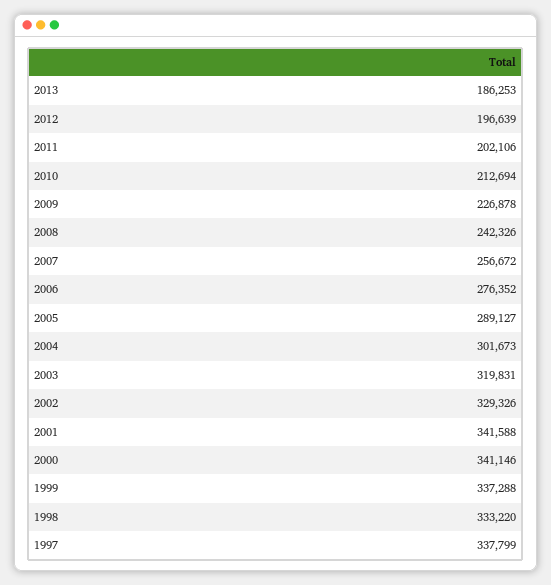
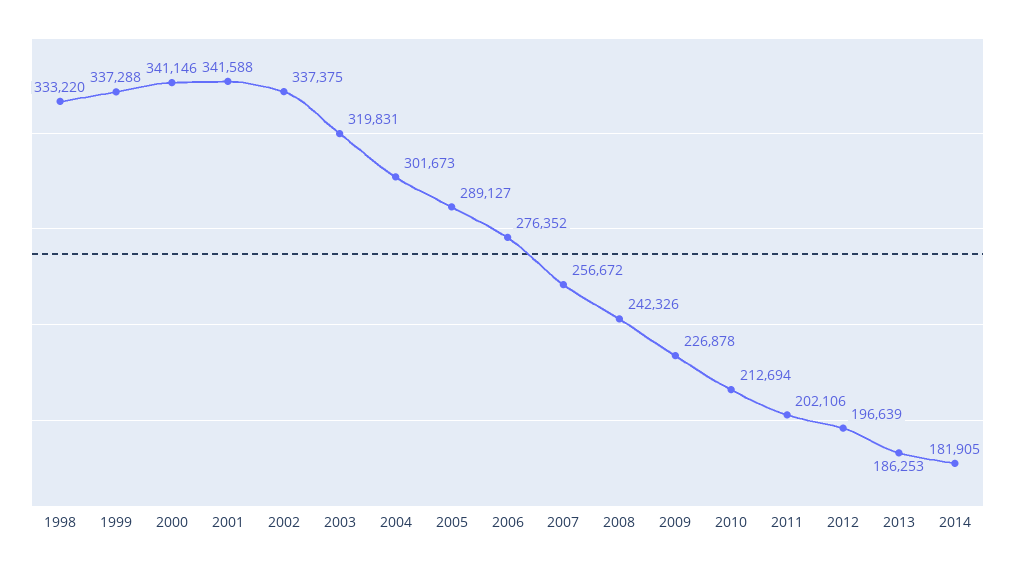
2002: 329326 -> 337375
1997: 337799 -> none
2014: none -> 181905

